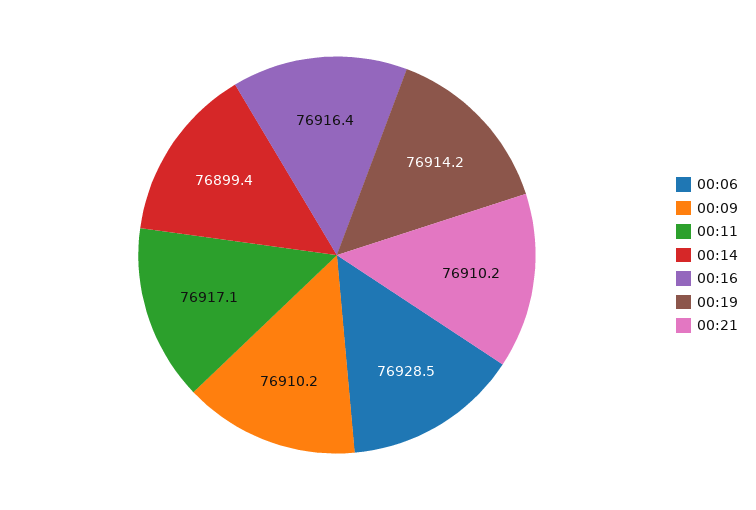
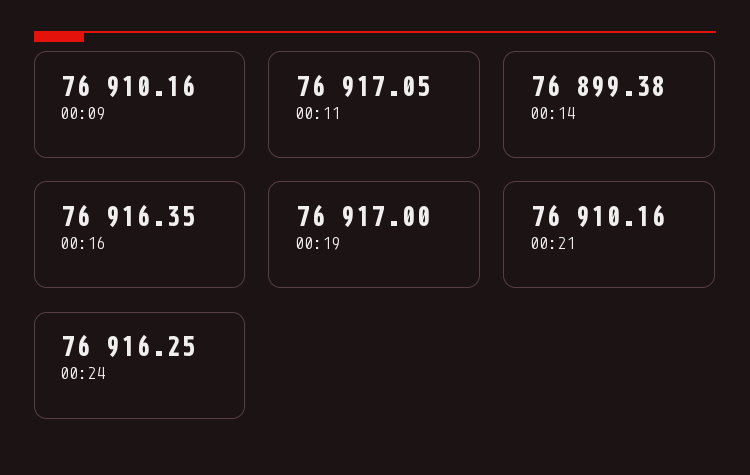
00:06: 76928.5 -> none
00:19: 76914.2 -> 76917
00:24: none -> 76916.25

